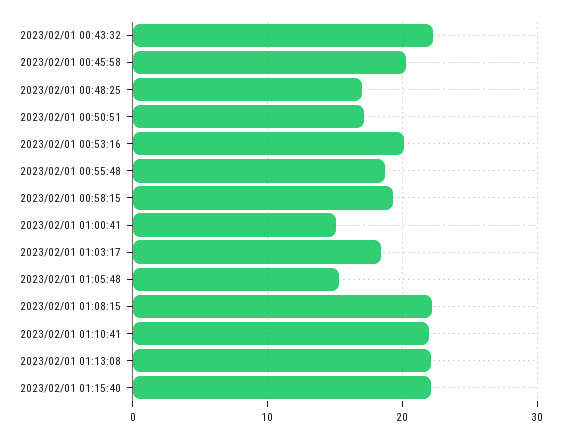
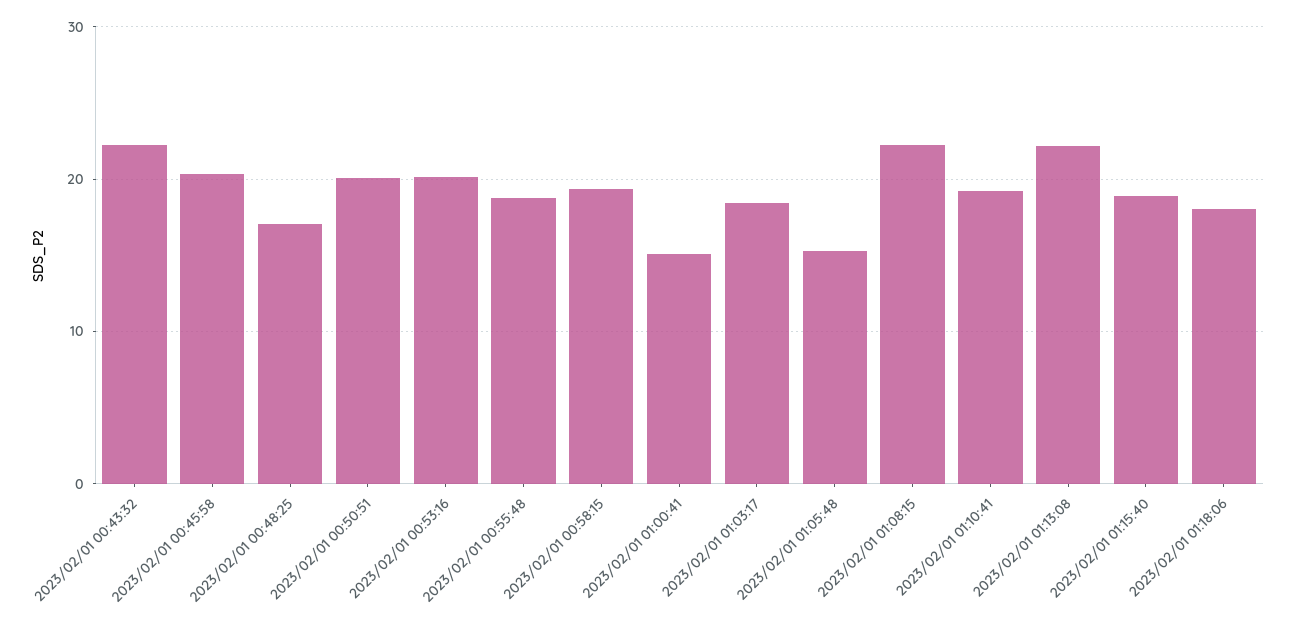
2023/02/01 00:50:51: 17 -> 20
2023/02/01 01:10:41: 22 -> 19
2023/02/01 01:15:40: 22 -> 19
2023/02/01 01:18:06: none -> 18

